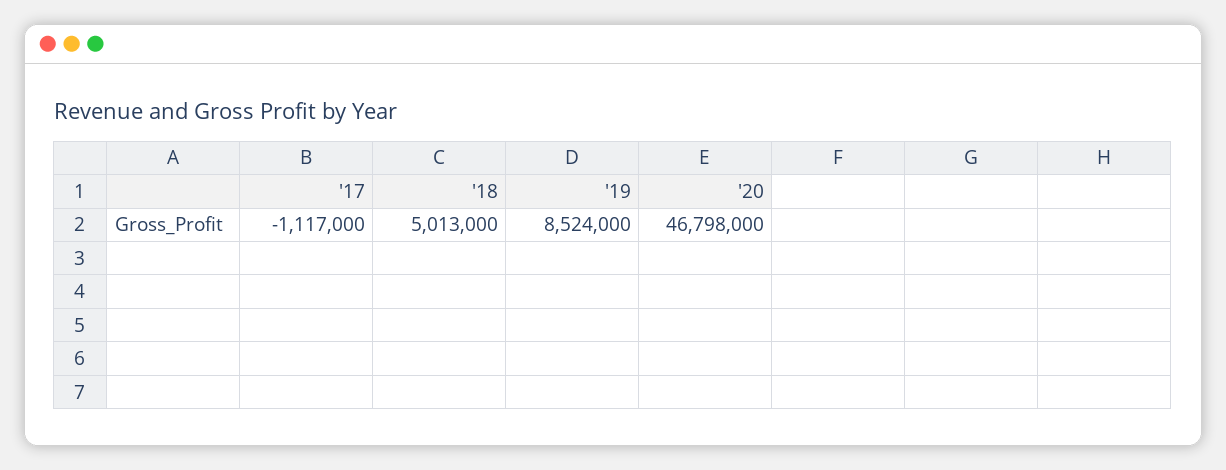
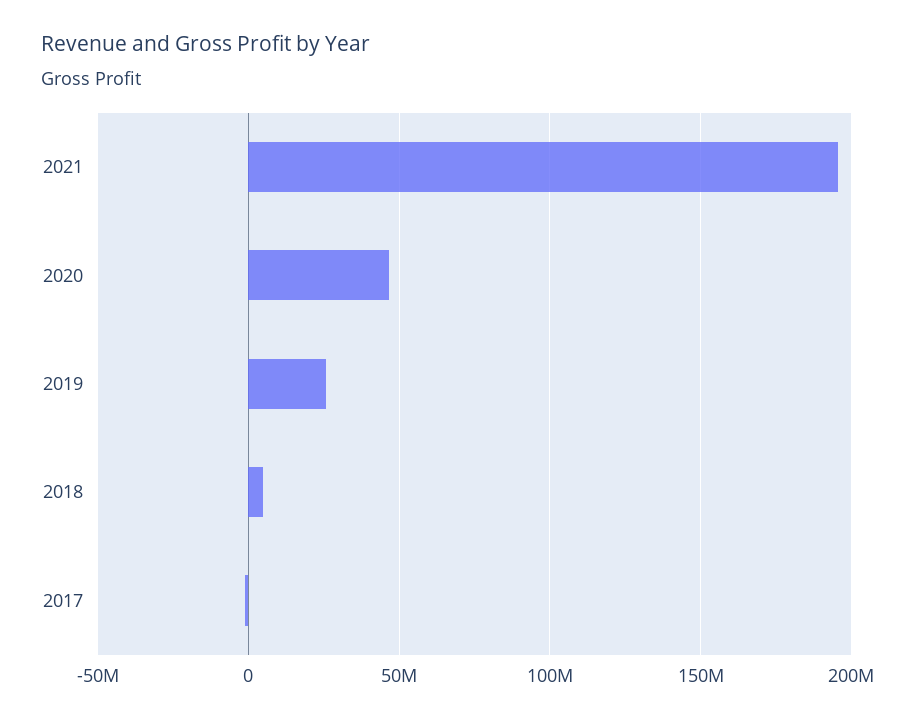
'19: 8524000 -> 25000000
2021: none -> 195000000

